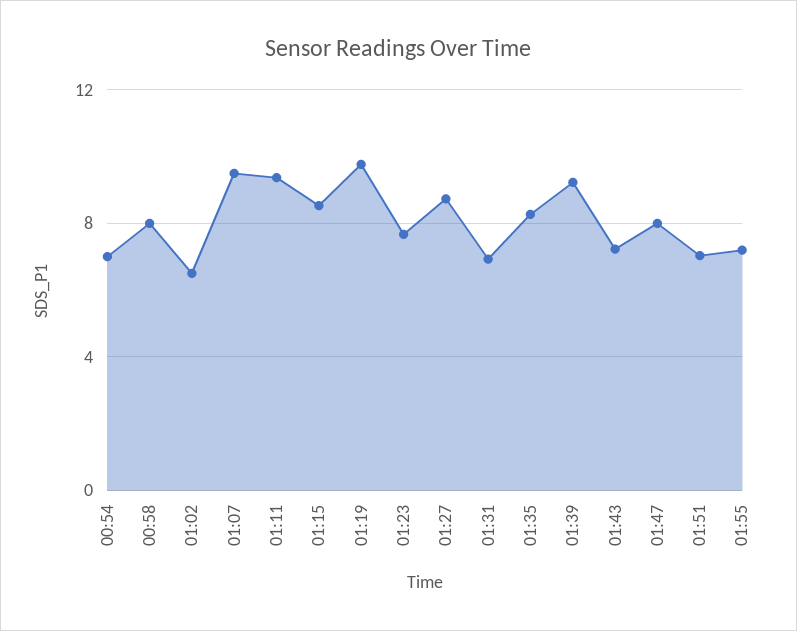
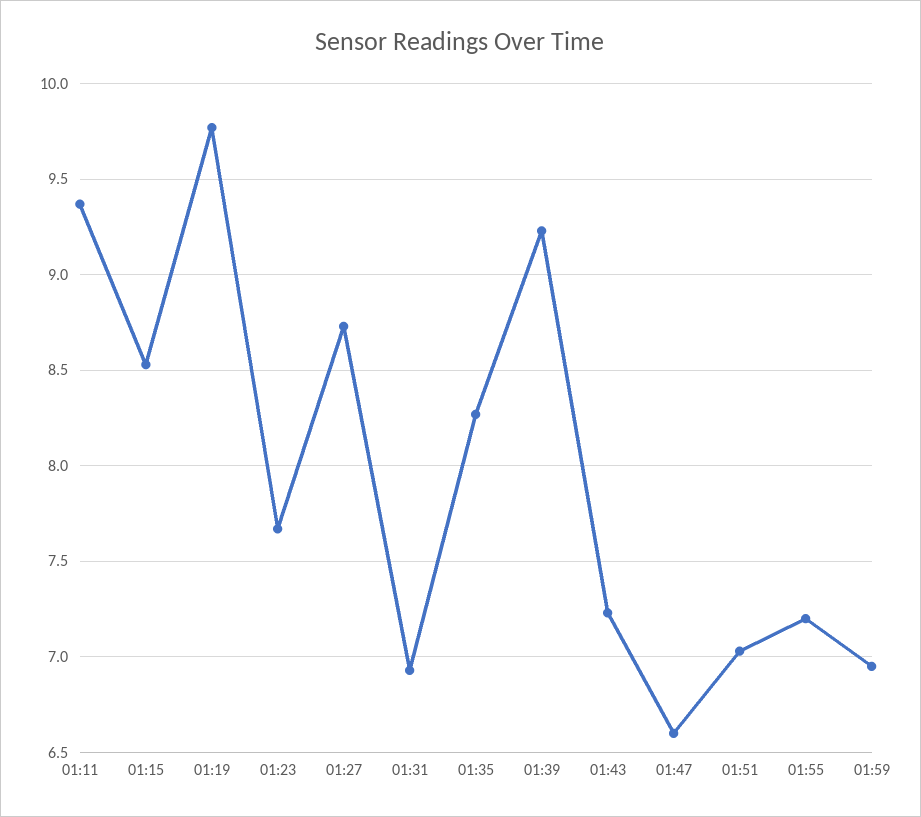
00:54: 7 -> none
00:58: 8 -> none
01:02: 6.5 -> none
01:07: 9.5 -> none
01:47: 8 -> 6.6
01:59: none -> 6.95

